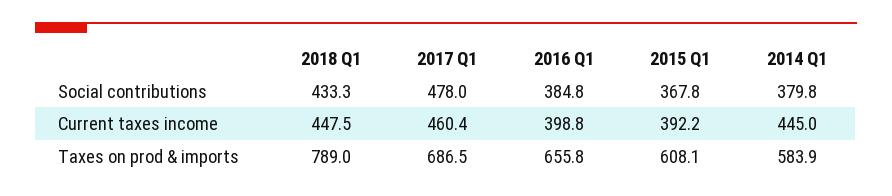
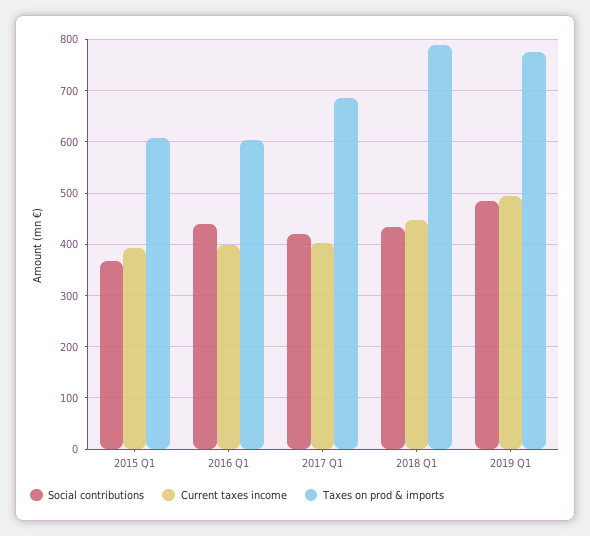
Social contributions, 2017 Q1: 478 -> 420
Social contributions, 2016 Q1: 384.8 -> 440
Social contributions, 2014 Q1: 379.8 -> none
Current taxes income, 2017 Q1: 460.4 -> 400
Current taxes income, 2014 Q1: 445 -> none
Taxes on prod & imports, 2016 Q1: 655.8 -> 600
Taxes on prod & imports, 2014 Q1: 583.9 -> none
Social contributions, 2019 Q1: none -> 480
Current taxes income, 2019 Q1: none -> 500
Taxes on prod & imports, 2019 Q1: none -> 780

